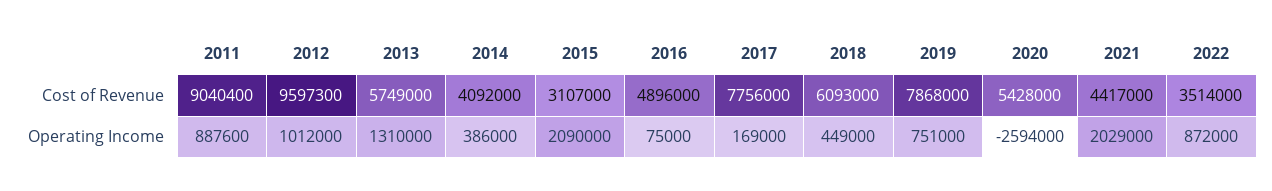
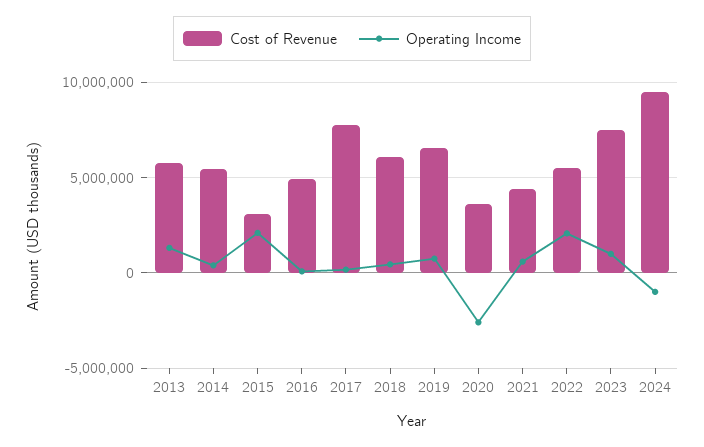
Cost of Revenue, 2011: 9040400 -> none
Cost of Revenue, 2012: 9597300 -> none
Cost of Revenue, 2014: 4092000 -> 5500000
Cost of Revenue, 2019: 7868000 -> 6500000
Cost of Revenue, 2020: 5428000 -> 3500000
Cost of Revenue, 2022: 3514000 -> 5500000
Operating Income, 2011: 887600 -> none
Operating Income, 2012: 1012000 -> none
Operating Income, 2021: 2029000 -> 500000
Operating Income, 2022: 872000 -> 2000000
Cost of Revenue, 2023: none -> 7500000
Operating Income, 2023: none -> 1000000
Cost of Revenue, 2024: none -> 9500000
Operating Income, 2024: none -> -1000000

